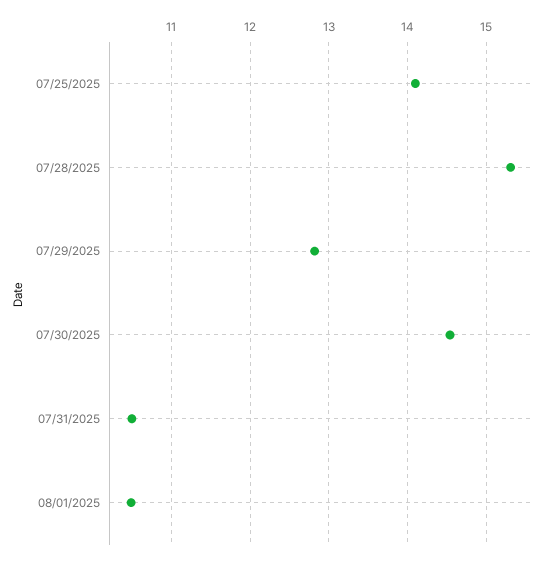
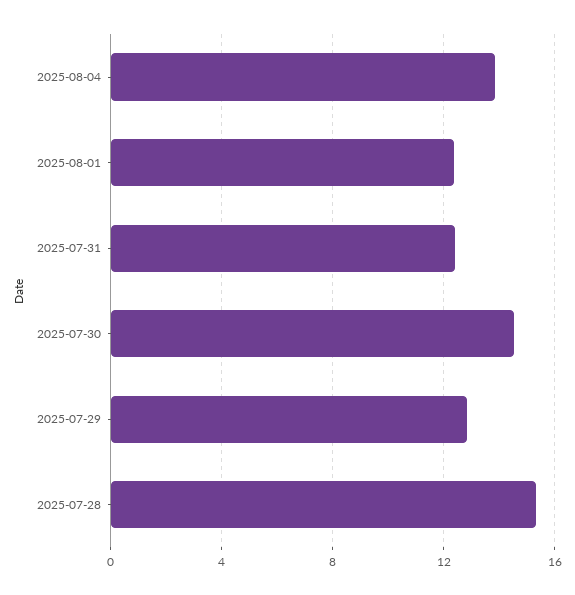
07/25/2025: 14.1 -> none
07/31/2025: 10.5 -> 12.5
08/01/2025: 10.5 -> 12.5
2025-08-04: none -> 14

